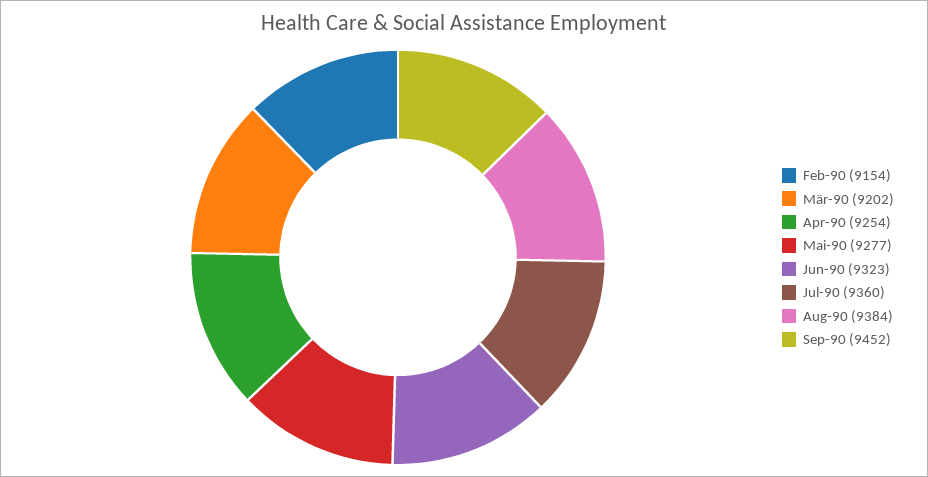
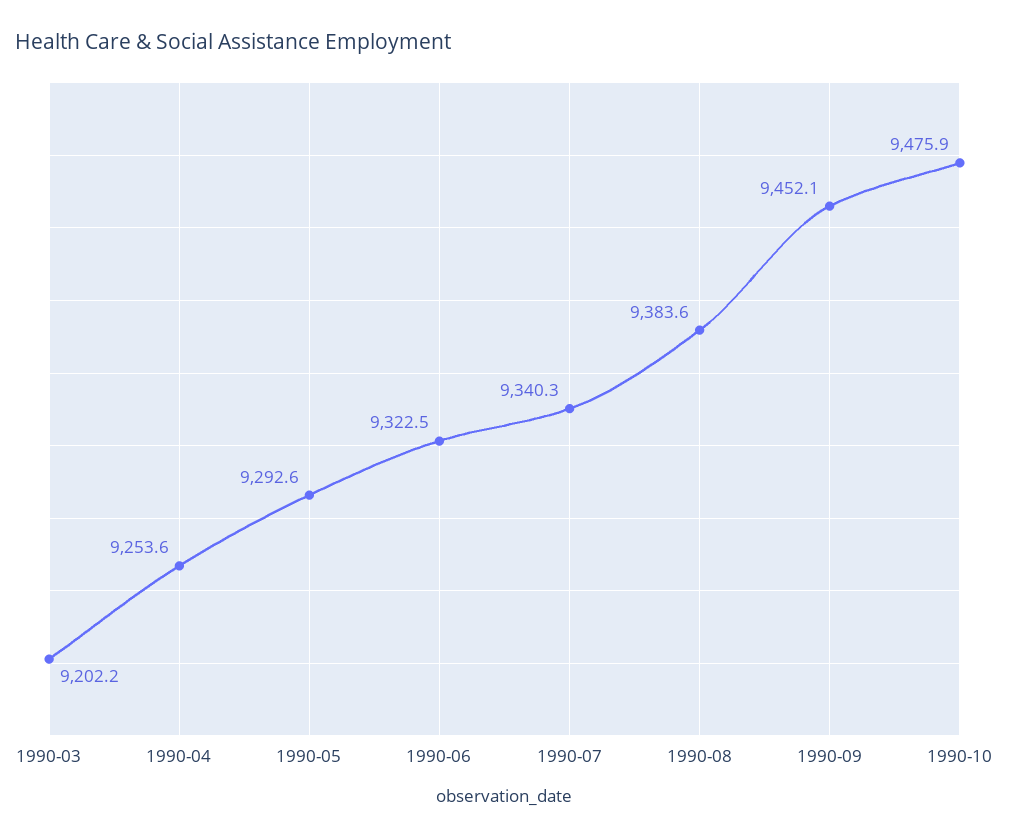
Feb-90: 9154 -> none
Mai-90: 9277 -> 9292.6
Jul-90: 9360 -> 9340.3
1990-10: none -> 9475.9

